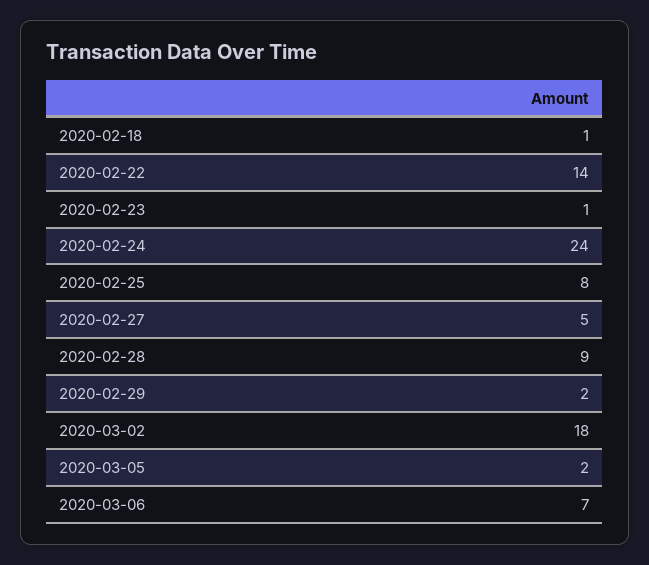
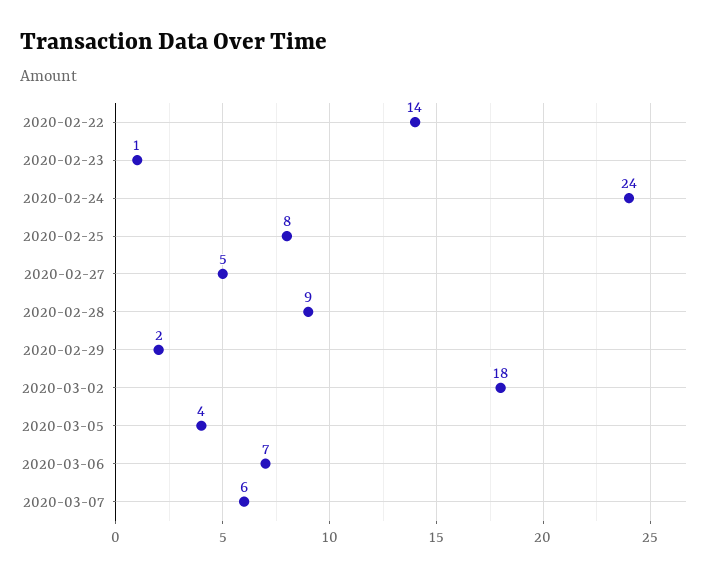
2020-02-18: 1 -> none
2020-03-05: 2 -> 4
2020-03-07: none -> 6

